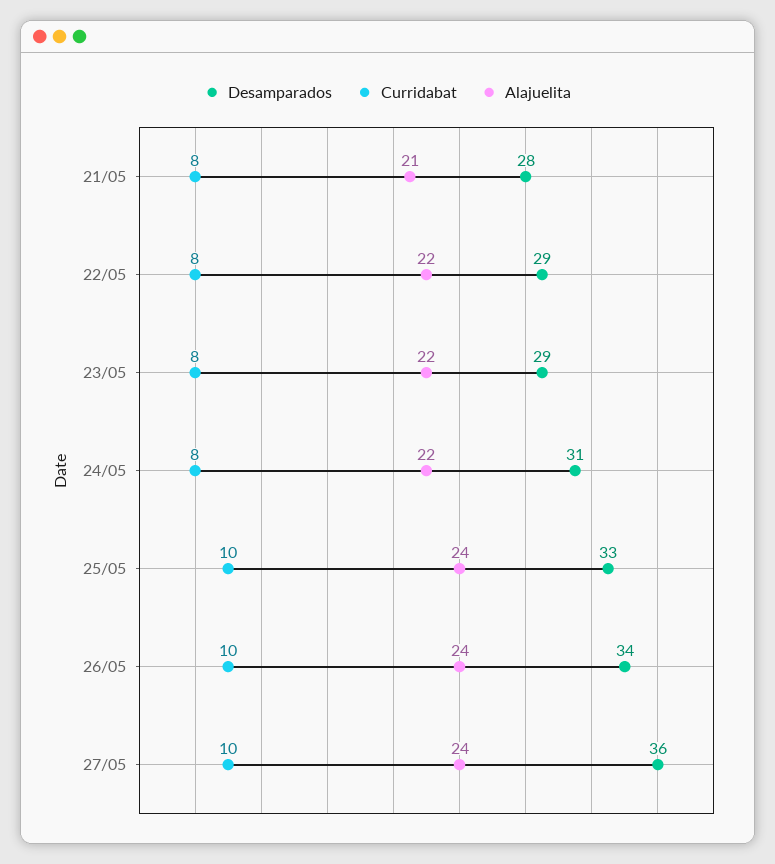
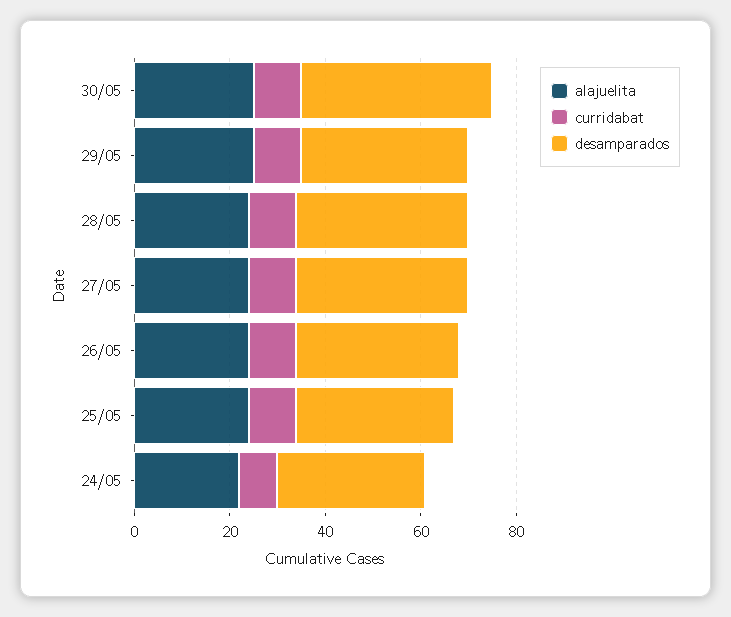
Desamparados, 21/05: 28 -> none
Curridabat, 21/05: 8 -> none
Alajuelita, 21/05: 21 -> none
Desamparados, 22/05: 29 -> none
Curridabat, 22/05: 8 -> none
Alajuelita, 22/05: 22 -> none
Desamparados, 23/05: 29 -> none
Curridabat, 23/05: 8 -> none
Alajuelita, 23/05: 22 -> none
Alajuelita, 30/05: none -> 25
Curridabat, 30/05: none -> 10
Desamparados, 30/05: none -> 40
Alajuelita, 29/05: none -> 25
Curridabat, 29/05: none -> 10
Desamparados, 29/05: none -> 35
Alajuelita, 28/05: none -> 25
Curridabat, 28/05: none -> 10
Desamparados, 28/05: none -> 35

